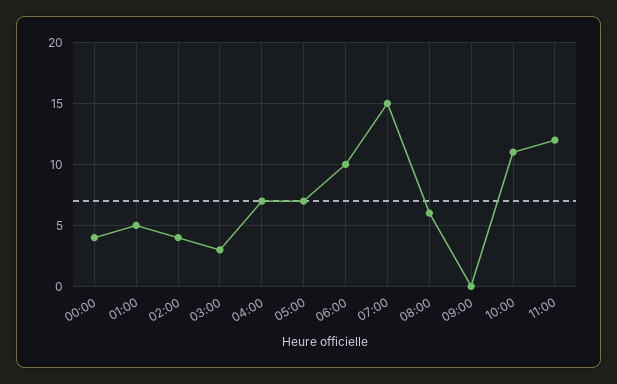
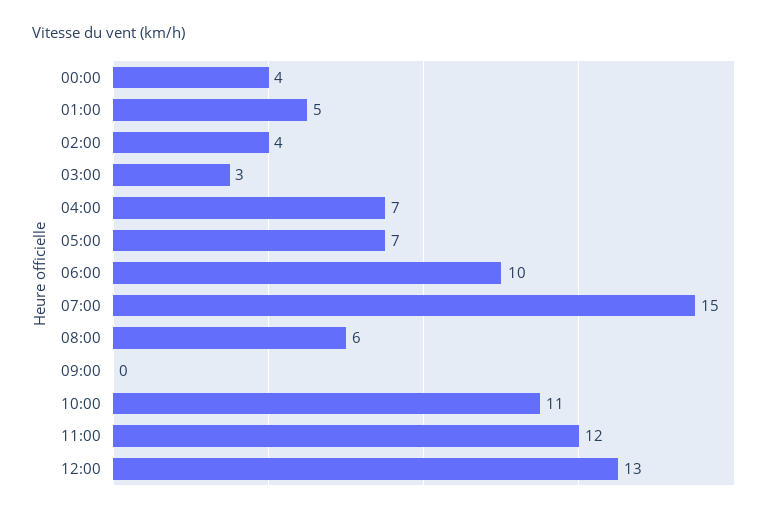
12:00: none -> 13

